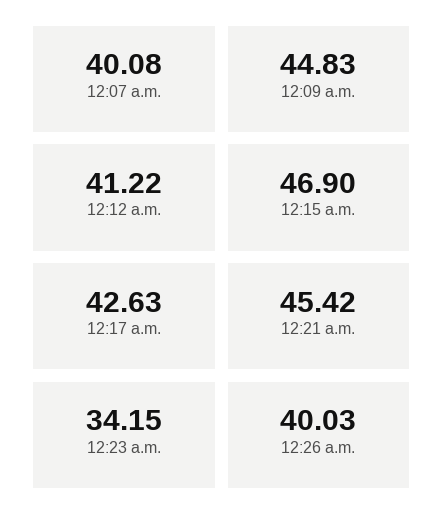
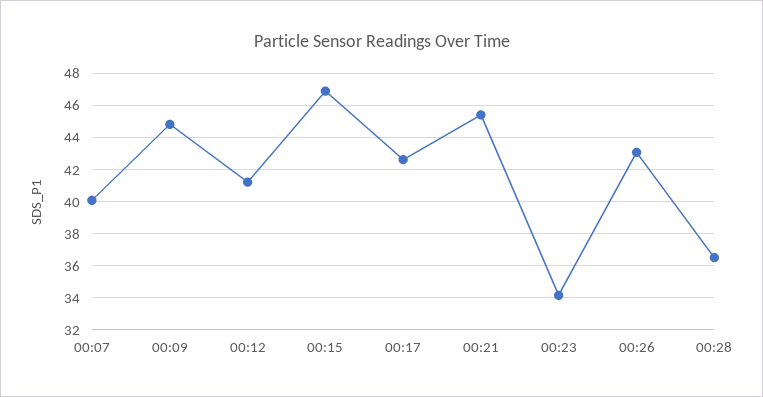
12:26 a.m.: 40.03 -> 43
00:28: none -> 36.5

